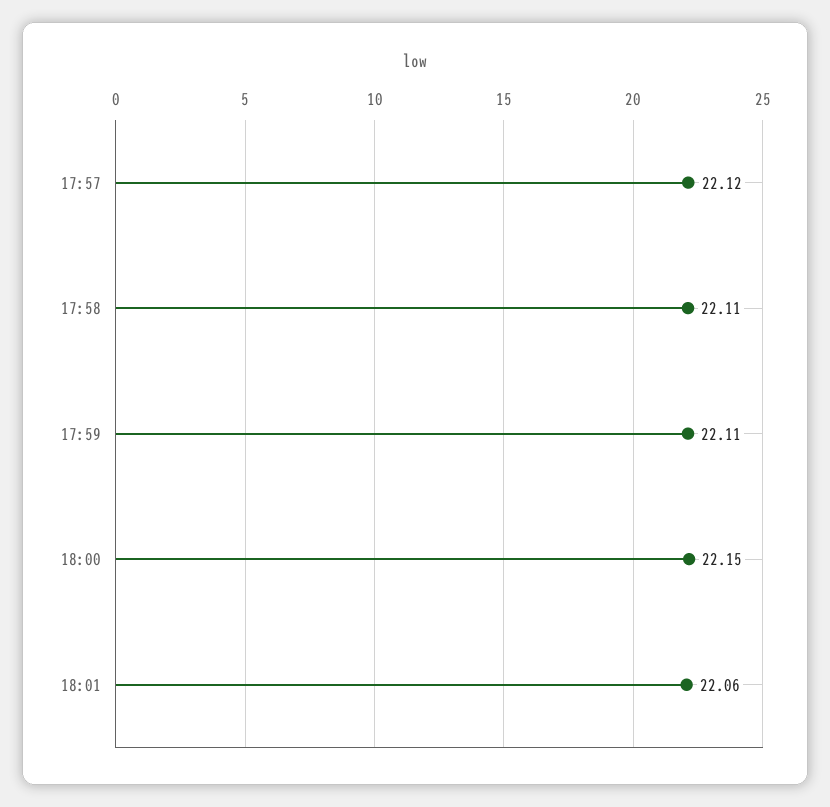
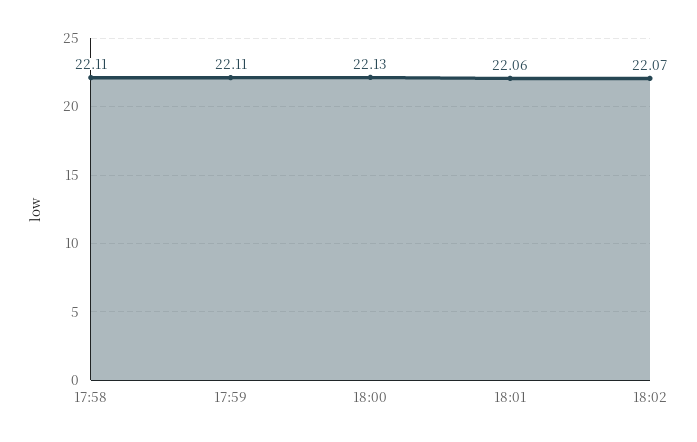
17:57: 22.12 -> none
18:00: 22.15 -> 22.13
18:02: none -> 22.07

